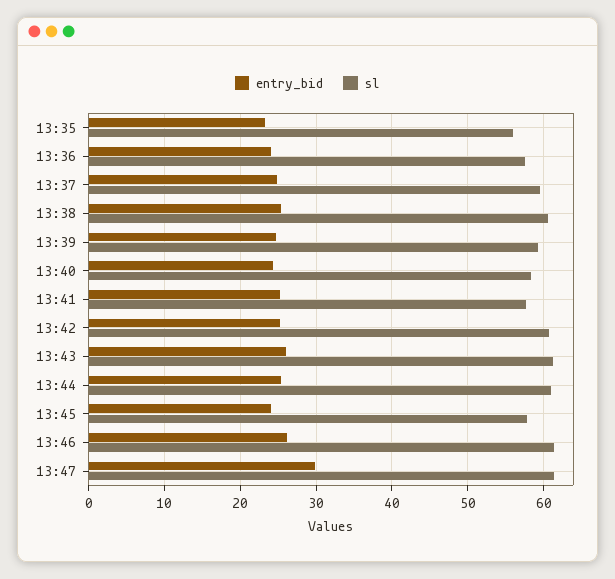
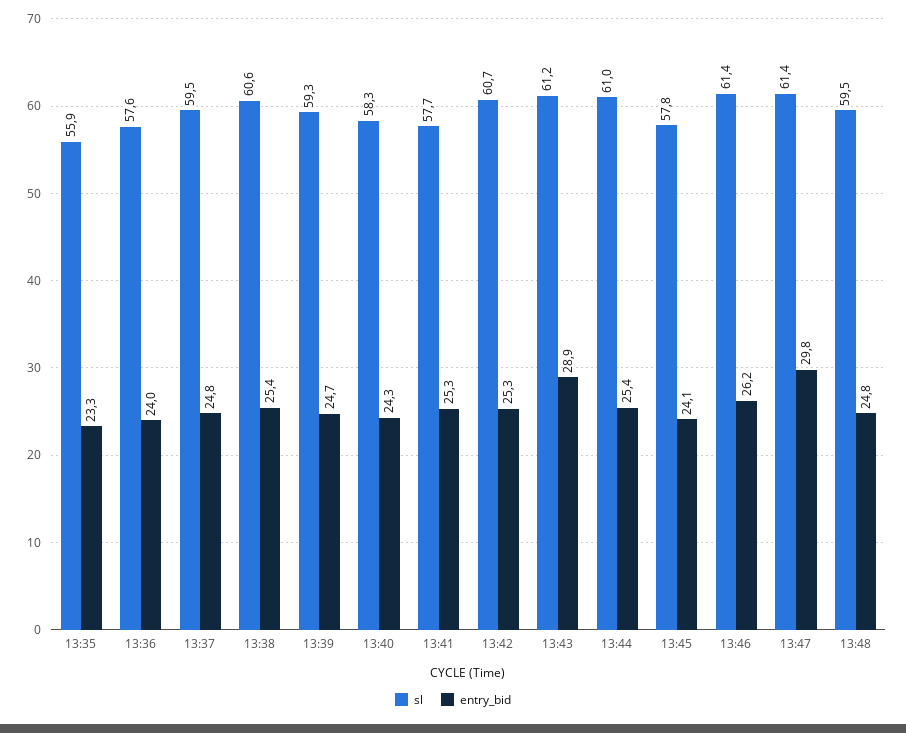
entry_bid, 13:43: 26 -> 28.9
sl, 13:48: none -> 59.5
entry_bid, 13:48: none -> 24.8

